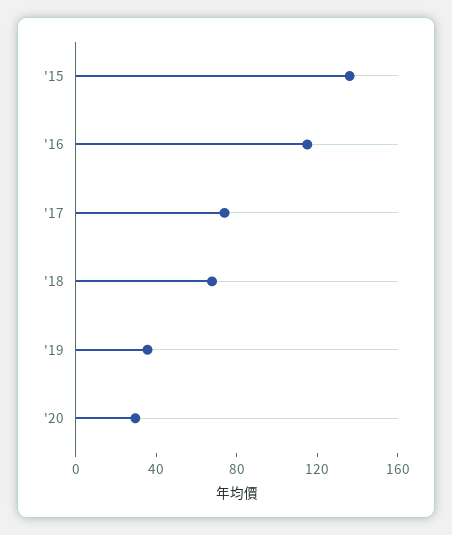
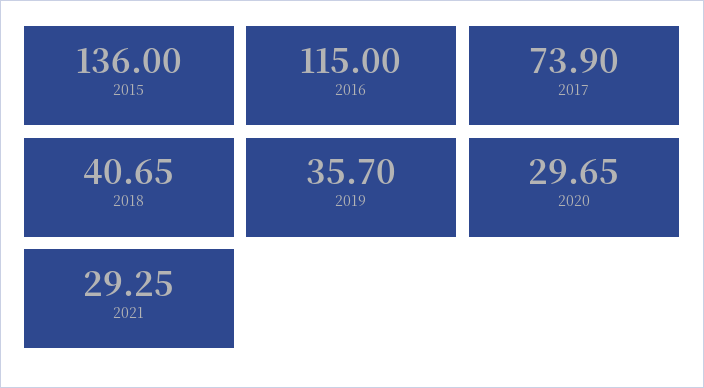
'18: 70 -> 40.65
2021: none -> 29.25

